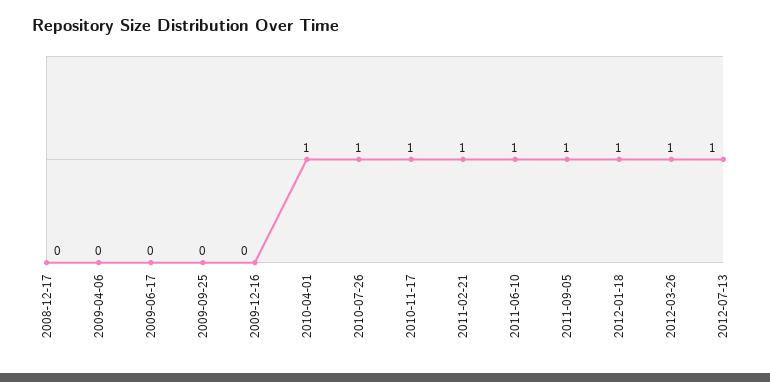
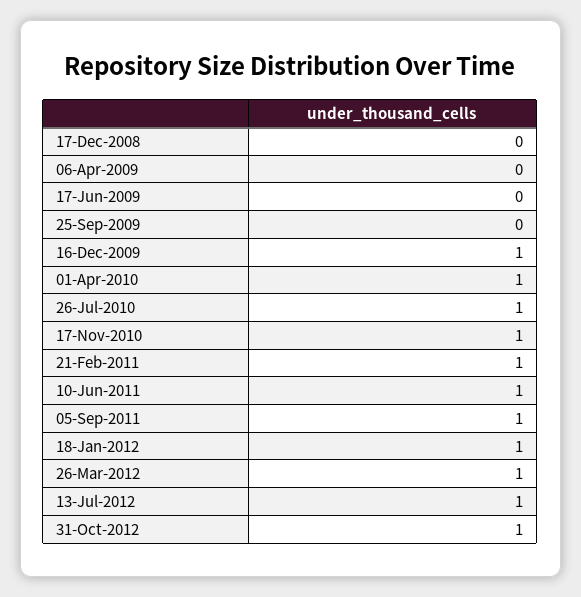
2009-12-16: 0 -> 1
31-Oct-2012: none -> 1

